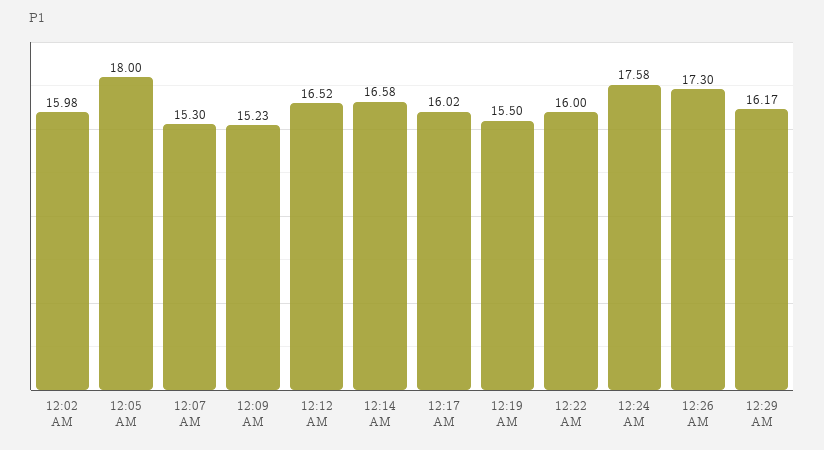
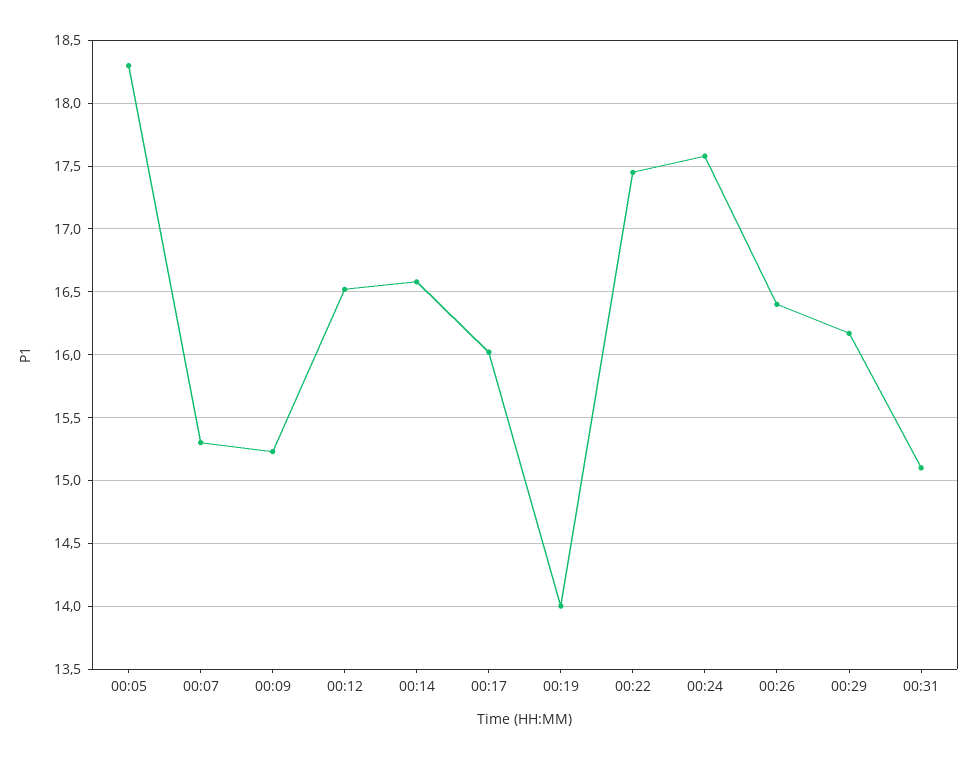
12:02 AM: 15.98 -> none
12:05 AM: 18 -> 18.3
12:19 AM: 15.5 -> 14
12:22 AM: 16 -> 17.45
12:26 AM: 17.3 -> 16.4
00:31: none -> 15.1

